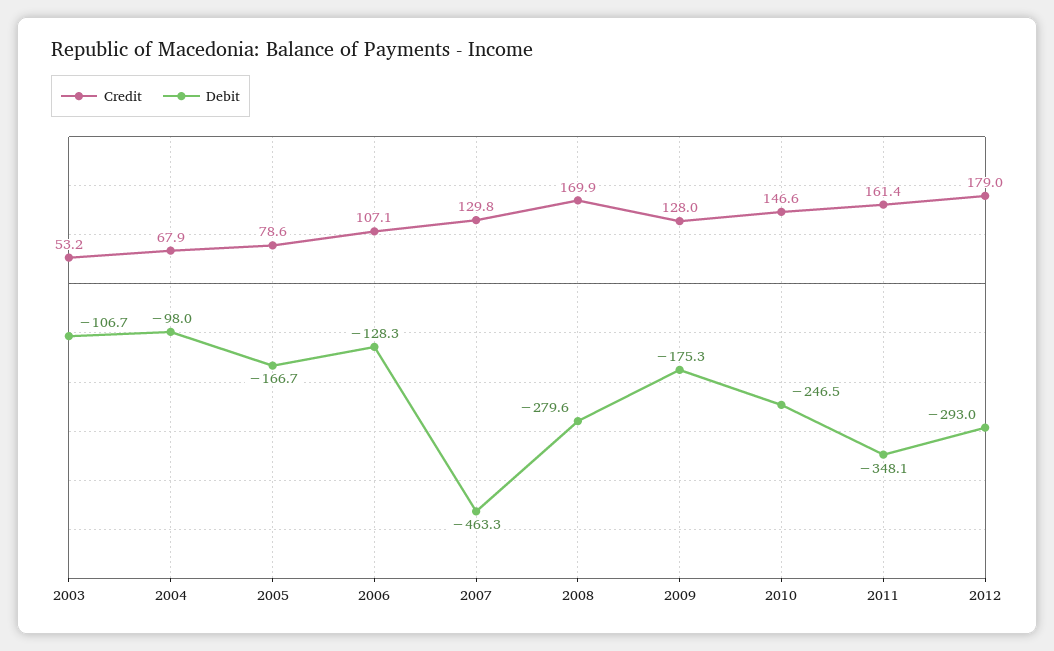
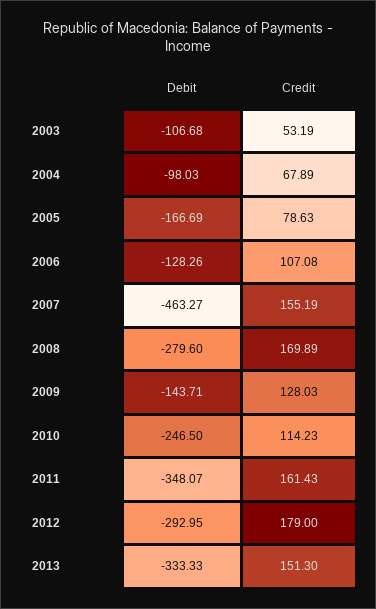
Credit, 2007: 129.8 -> 155.19
Debit, 2009: -175.3 -> -143.71
Credit, 2010: 146.6 -> 114.23
Debit, 2013: none -> -333.33
Credit, 2013: none -> 151.3

